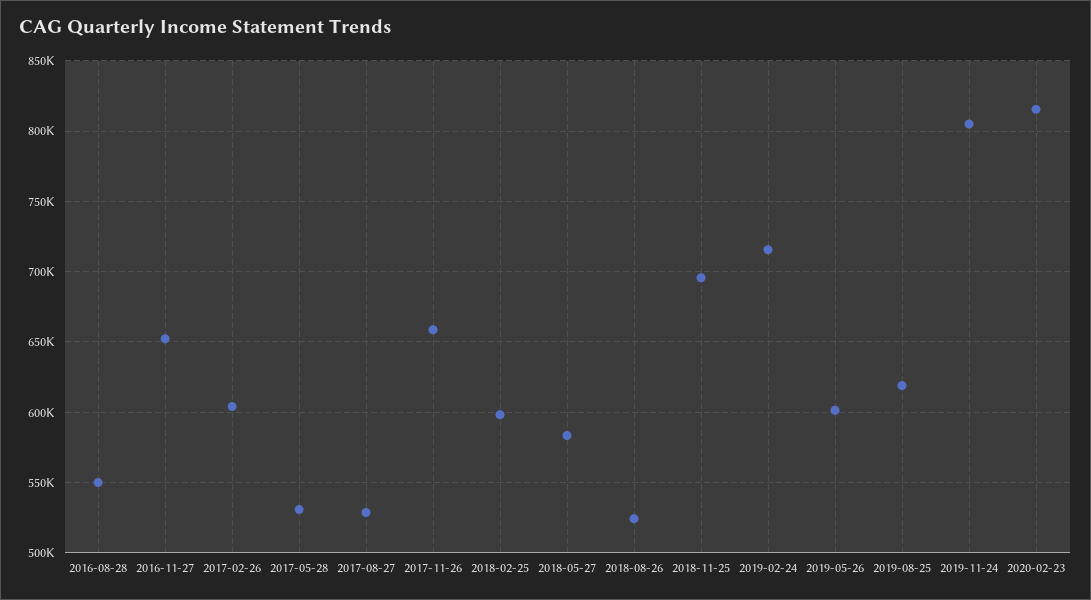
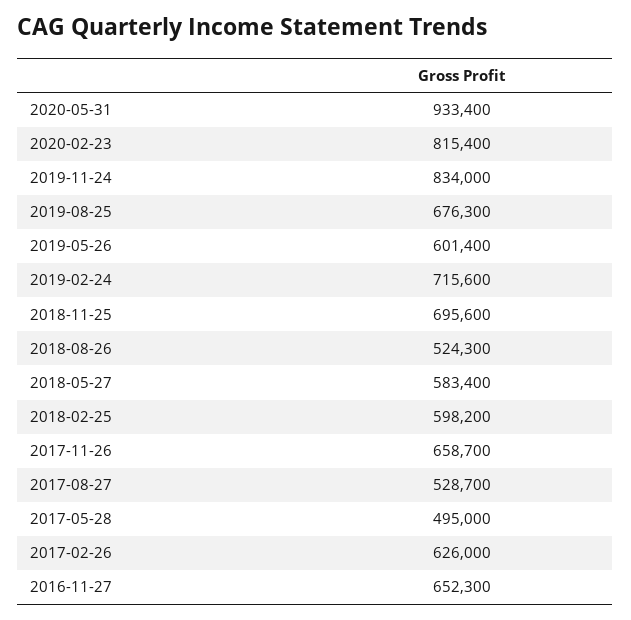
2016-08-28: 550000 -> none
2017-02-26: 605000 -> 626000
2017-05-28: 530000 -> 495000
2019-08-25: 620000 -> 676300
2019-11-24: 805000 -> 834000
2020-05-31: none -> 933400

